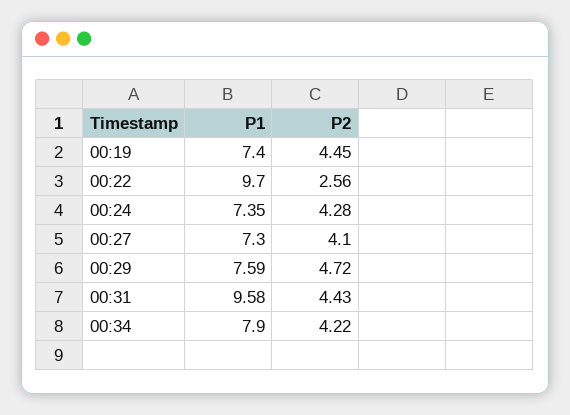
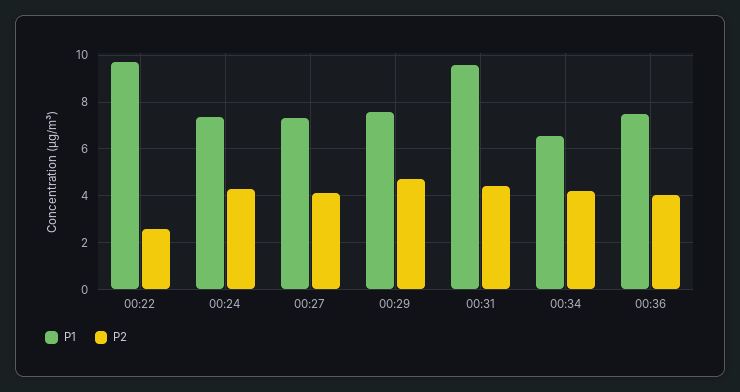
P1, 00:19: 7.4 -> none
P2, 00:19: 4.45 -> none
P1, 00:34: 7.9 -> 6.5
P1, 00:36: none -> 7.5
P2, 00:36: none -> 4

